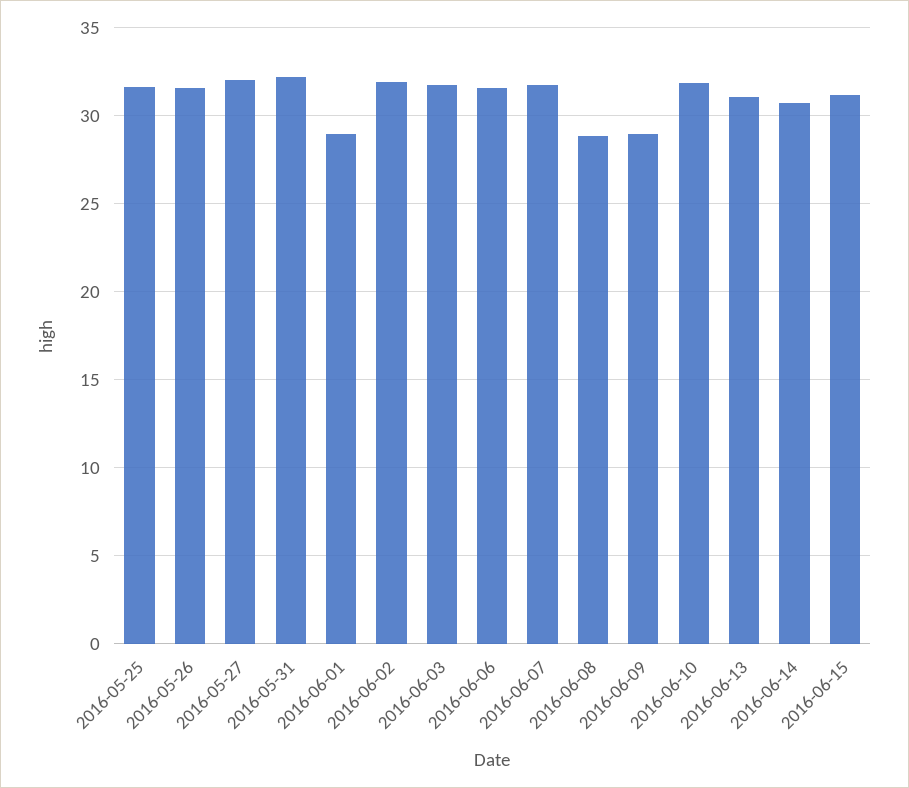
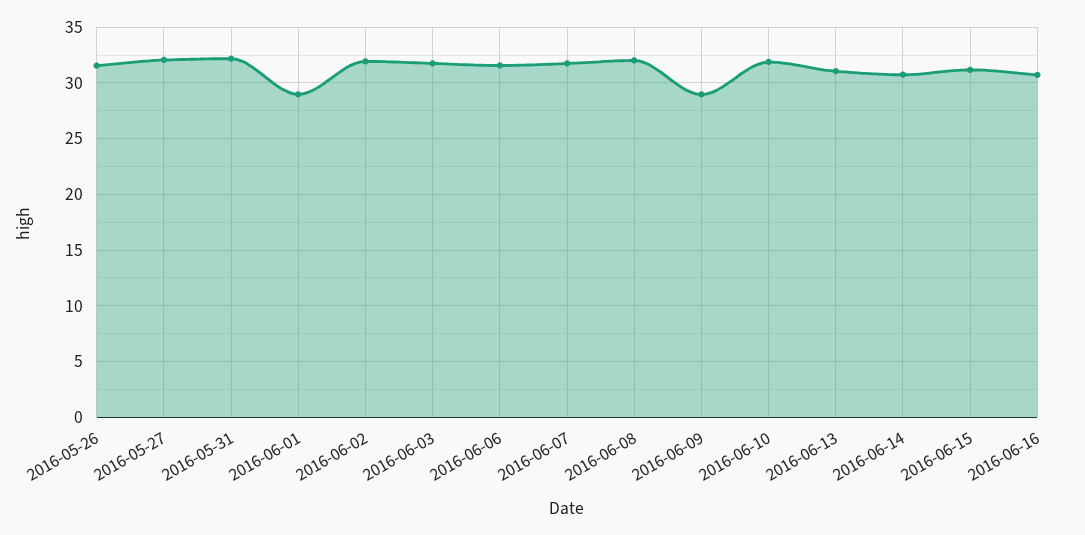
2016-05-25: 31.5 -> none
2016-06-08: 29 -> 32
2016-06-16: none -> 31

